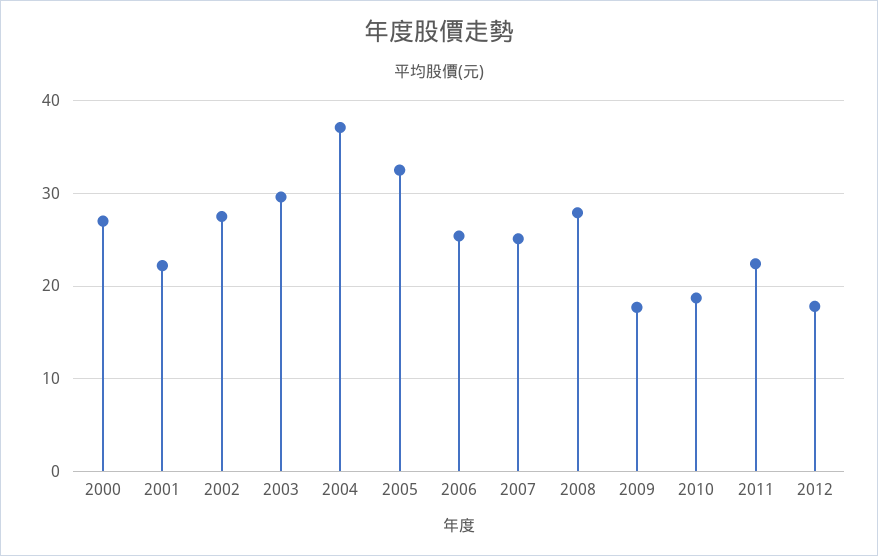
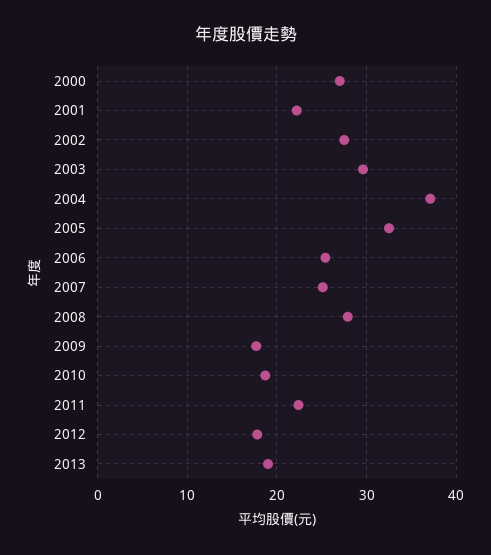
2013: none -> 19

